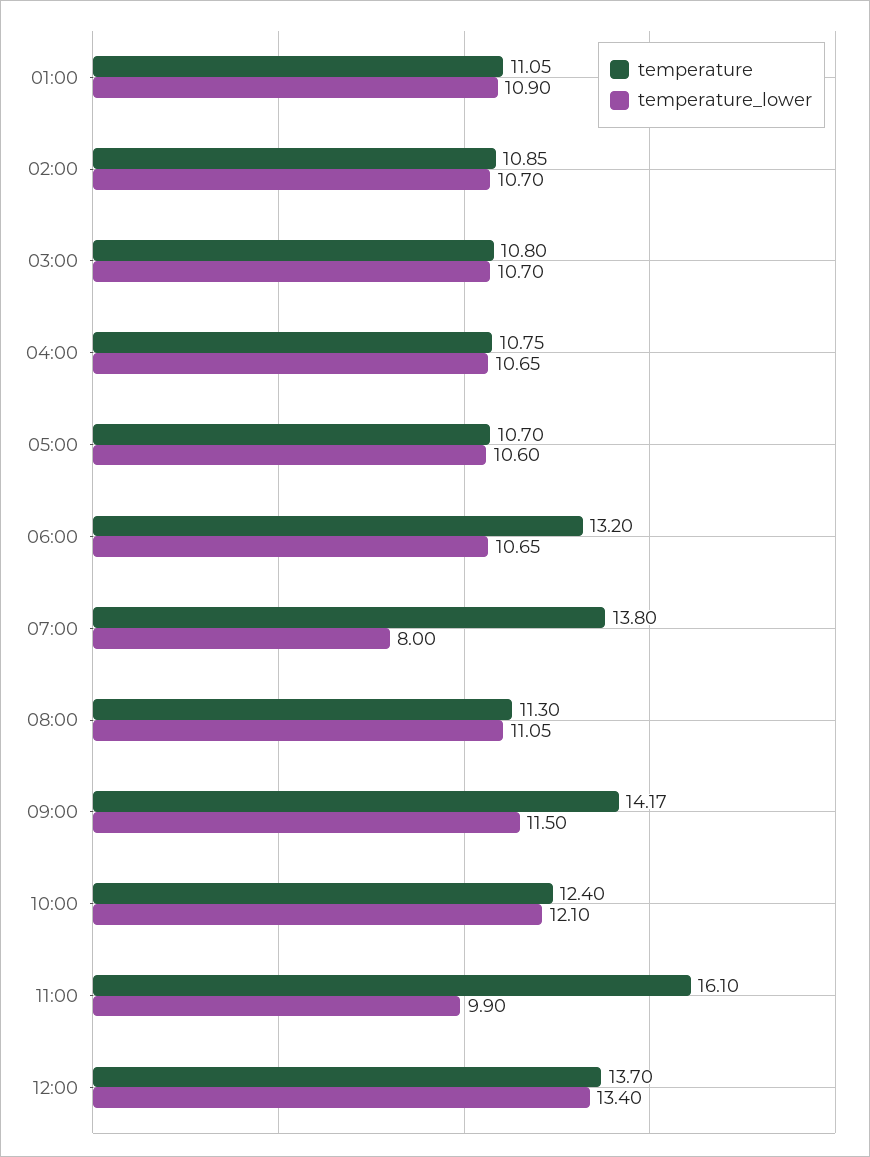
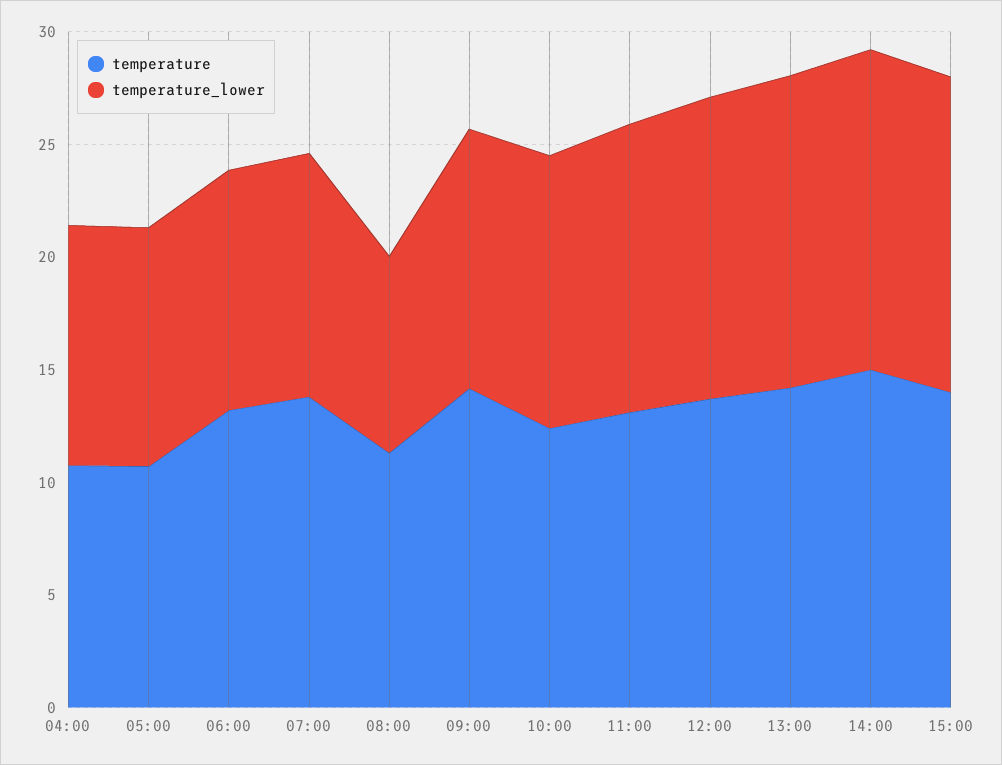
temperature, 01:00: 11.05 -> none
temperature_lower, 01:00: 10.9 -> none
temperature, 02:00: 10.85 -> none
temperature_lower, 02:00: 10.7 -> none
temperature, 03:00: 10.8 -> none
temperature_lower, 03:00: 10.7 -> none
temperature_lower, 07:00: 8 -> 11
temperature_lower, 08:00: 11.05 -> 9
temperature, 11:00: 16.1 -> 13
temperature_lower, 11:00: 9.9 -> 13
temperature, 13:00: none -> 14
temperature_lower, 13:00: none -> 14
temperature, 14:00: none -> 15
temperature_lower, 14:00: none -> 14
temperature, 15:00: none -> 14
temperature_lower, 15:00: none -> 14

